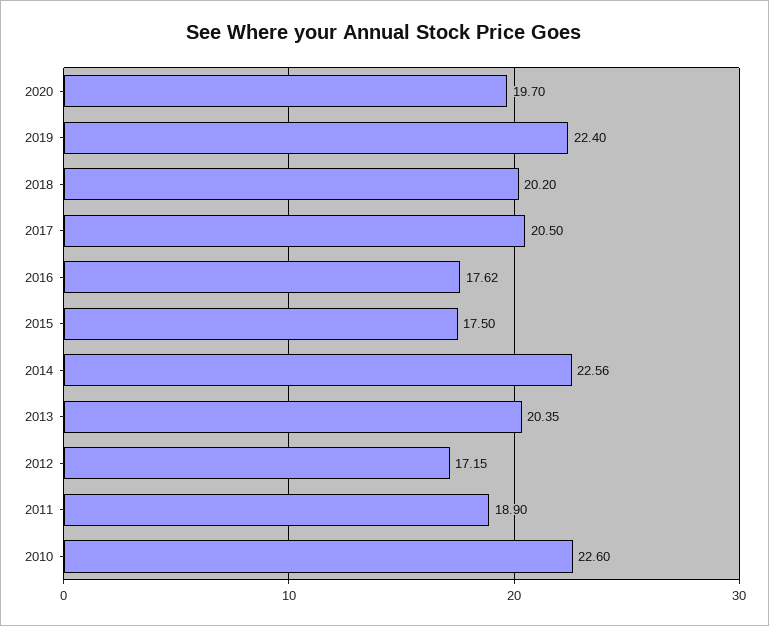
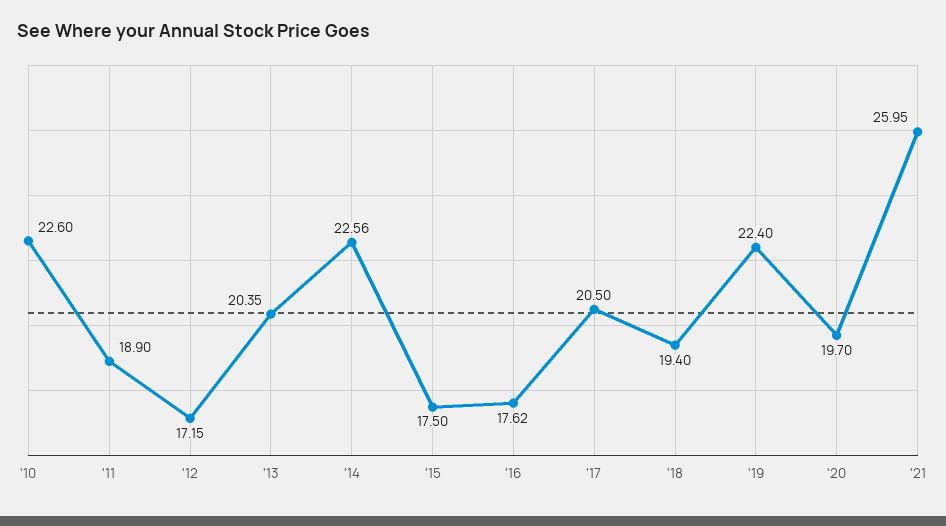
2018: 20.2 -> 19.4
'21: none -> 25.95

